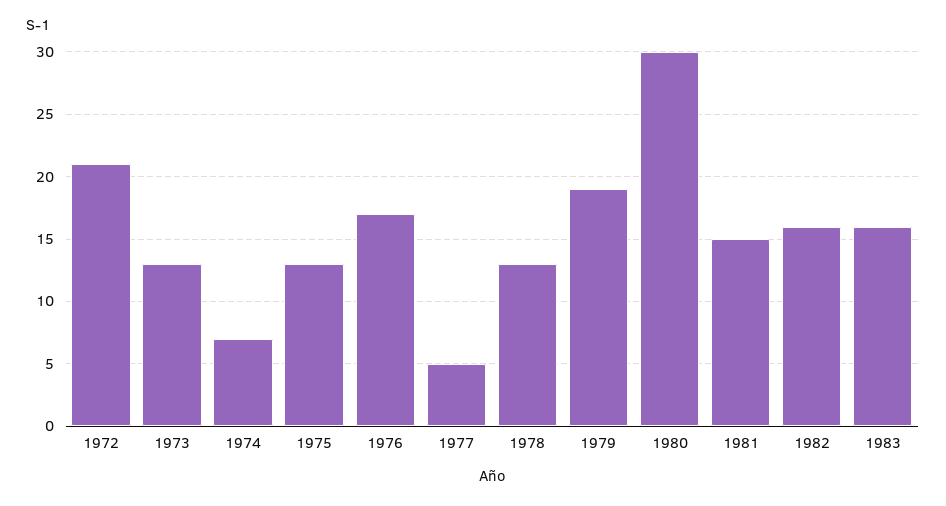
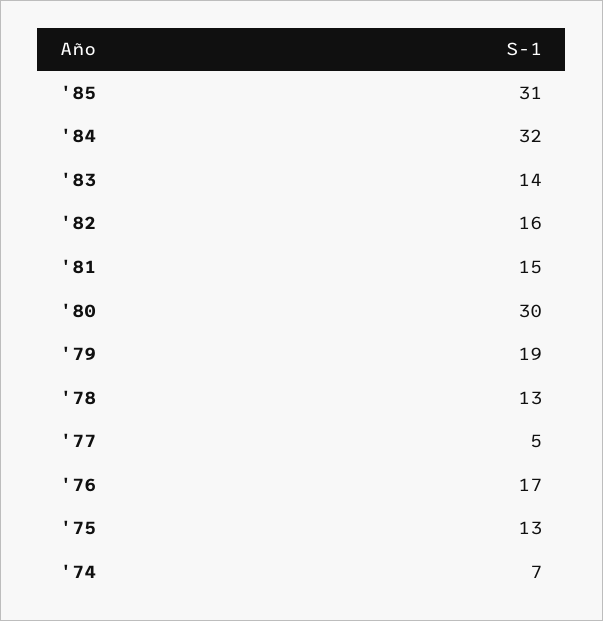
1972: 21 -> none
1973: 13 -> none
1983: 16 -> 14
'85: none -> 31
'84: none -> 32

